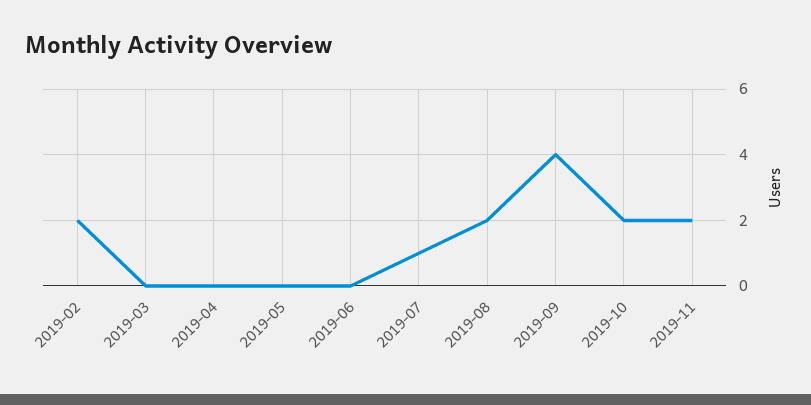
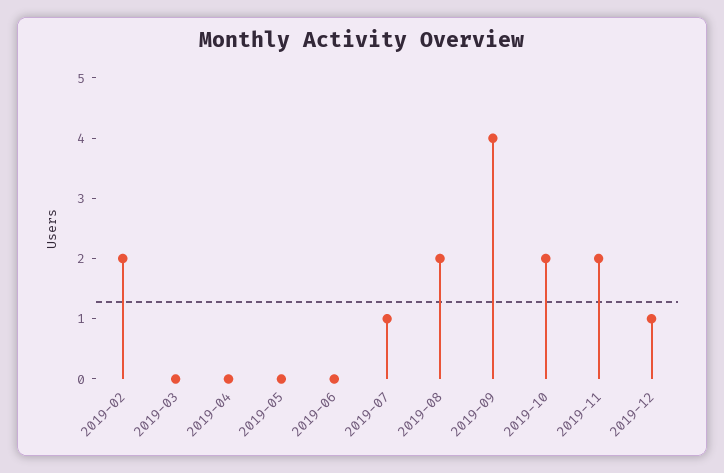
2019-12: none -> 1

